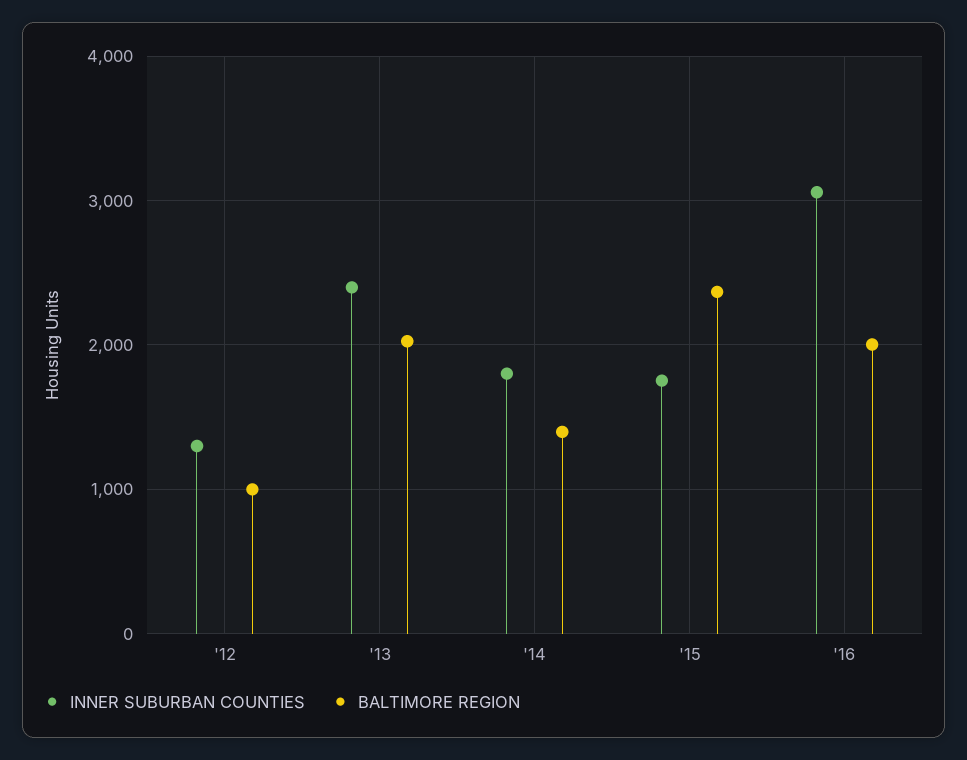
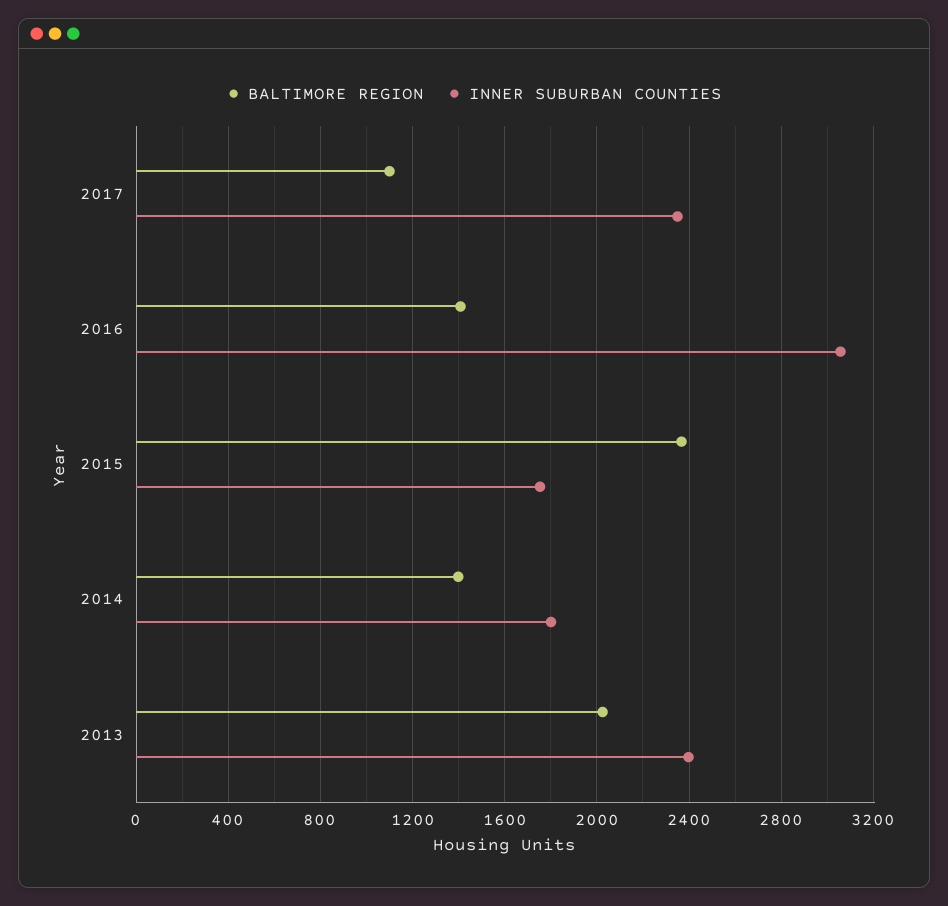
INNER SUBURBAN COUNTIES, '12: 1300 -> none
BALTIMORE REGION, '12: 1000 -> none
BALTIMORE REGION, '16: 2000 -> 1400
BALTIMORE REGION, 2017: none -> 1100
INNER SUBURBAN COUNTIES, 2017: none -> 2350

